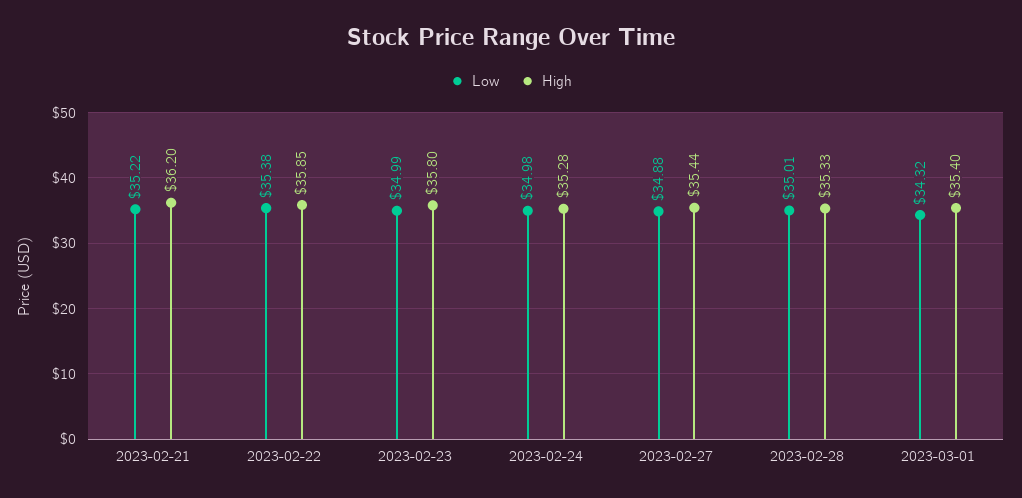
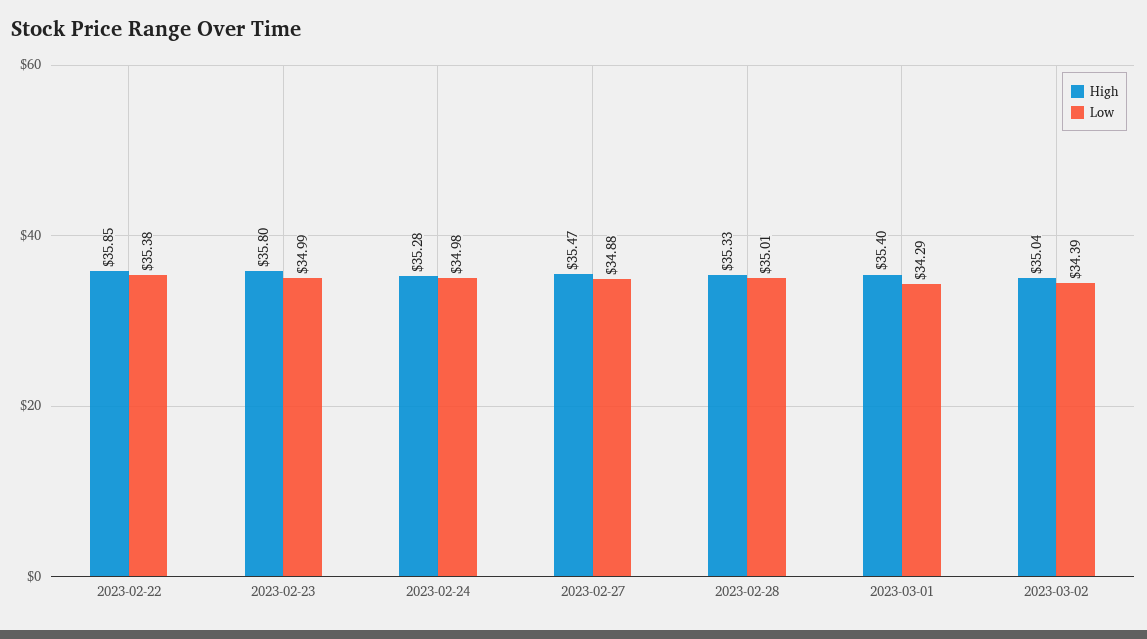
Low, 2023-02-21: 35.22 -> none
High, 2023-02-21: 36.2 -> none
High, 2023-02-27: 35.44 -> 35.47
Low, 2023-03-01: 34.32 -> 34.29
High, 2023-03-02: none -> 35.04
Low, 2023-03-02: none -> 34.39

